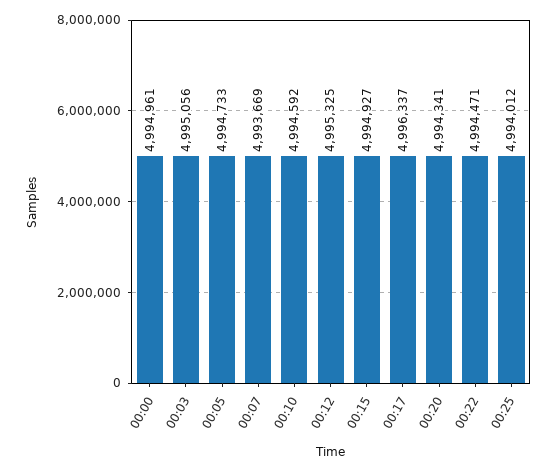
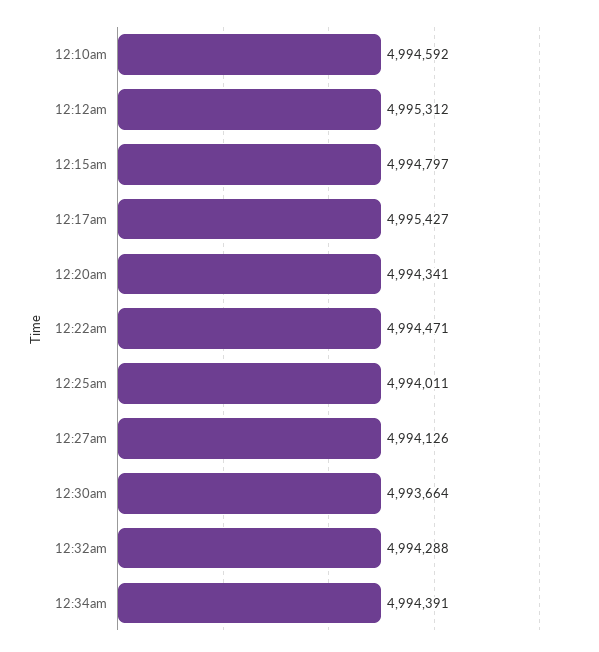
00:00: 4994961 -> none
00:03: 4995056 -> none
00:05: 4994733 -> none
00:07: 4993669 -> none
00:12: 4995325 -> 4995312
00:15: 4994927 -> 4994797
00:17: 4996337 -> 4995427
00:25: 4994012 -> 4994011
12:27am: none -> 4994126
12:30am: none -> 4993664
12:32am: none -> 4994288
12:34am: none -> 4994391

